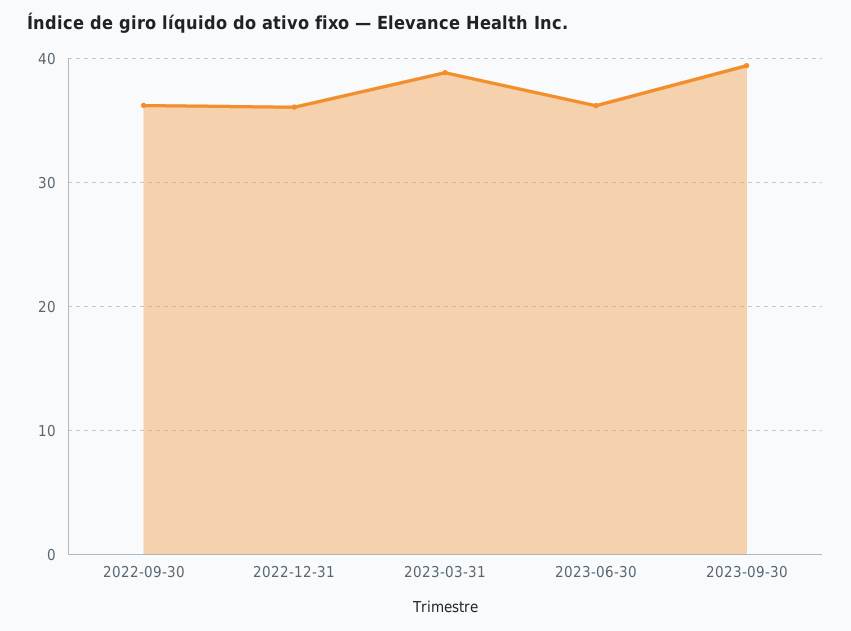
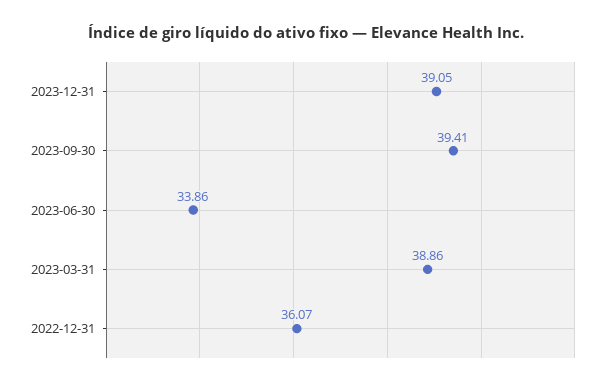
2022-09-30: 36 -> none
2023-06-30: 36 -> 33.86
2023-12-31: none -> 39.05

